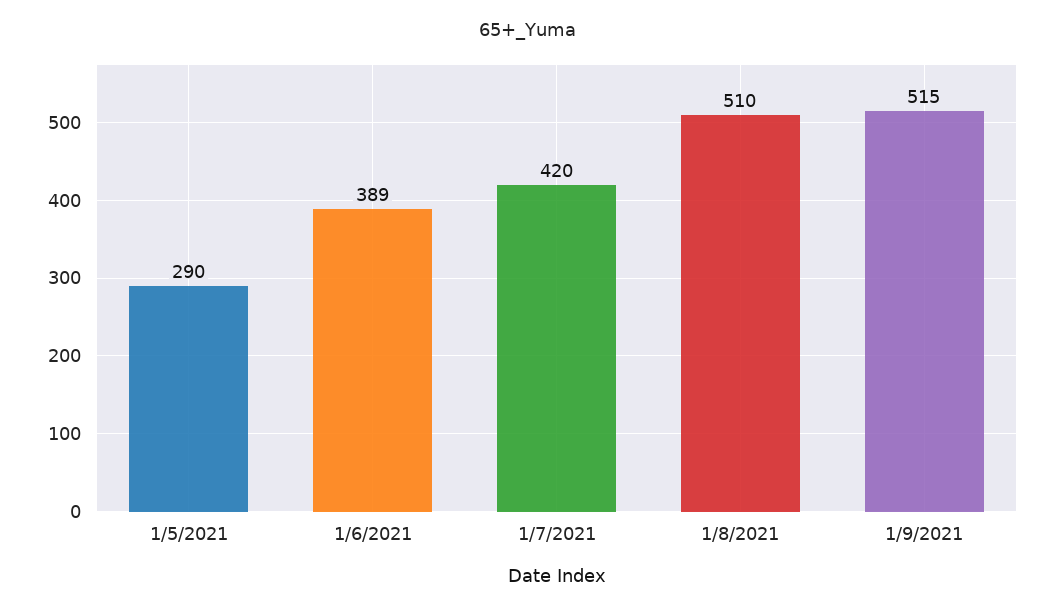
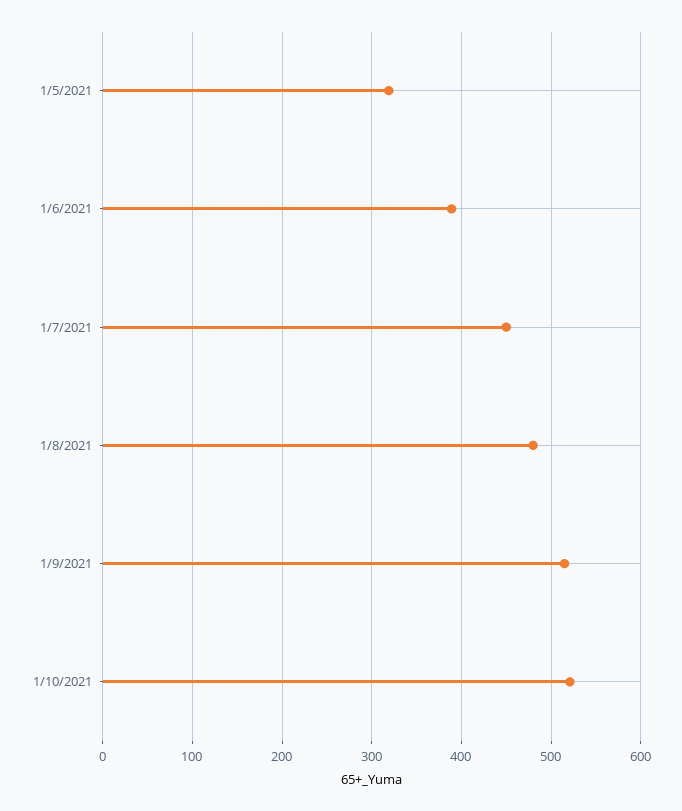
1/5/2021: 290 -> 320
1/7/2021: 420 -> 450
1/8/2021: 510 -> 480
1/10/2021: none -> 520

